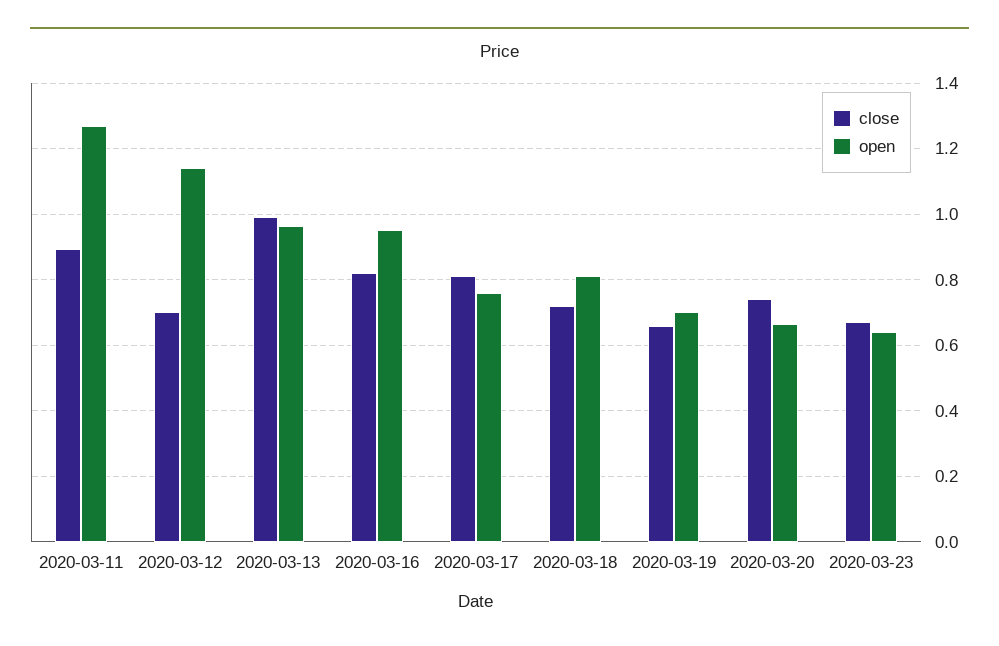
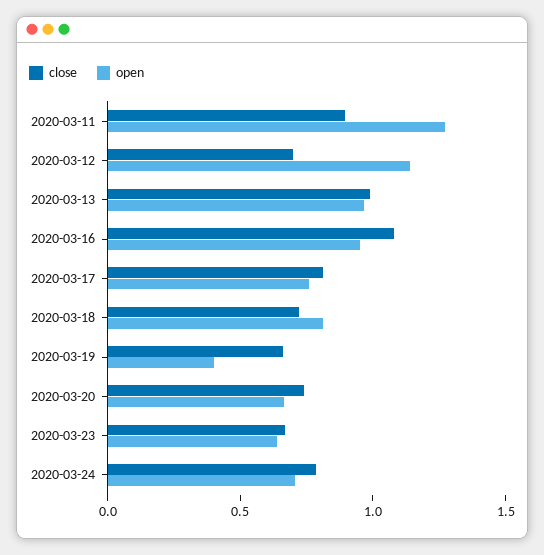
close, 2020-03-16: 0.82 -> 1.1
open, 2020-03-19: 0.7 -> 0.4
close, 2020-03-24: none -> 0.8
open, 2020-03-24: none -> 0.7

